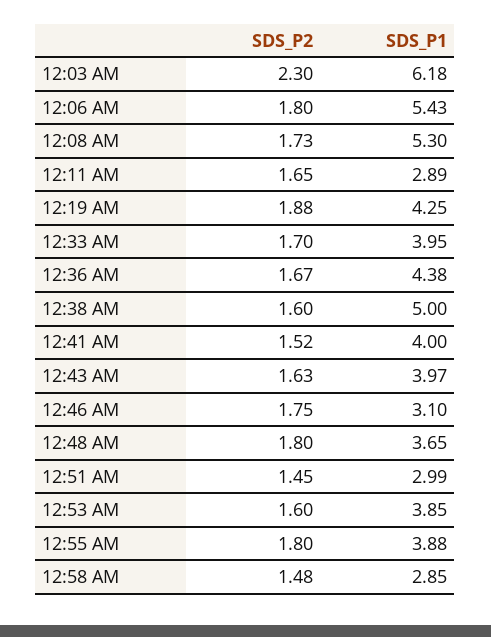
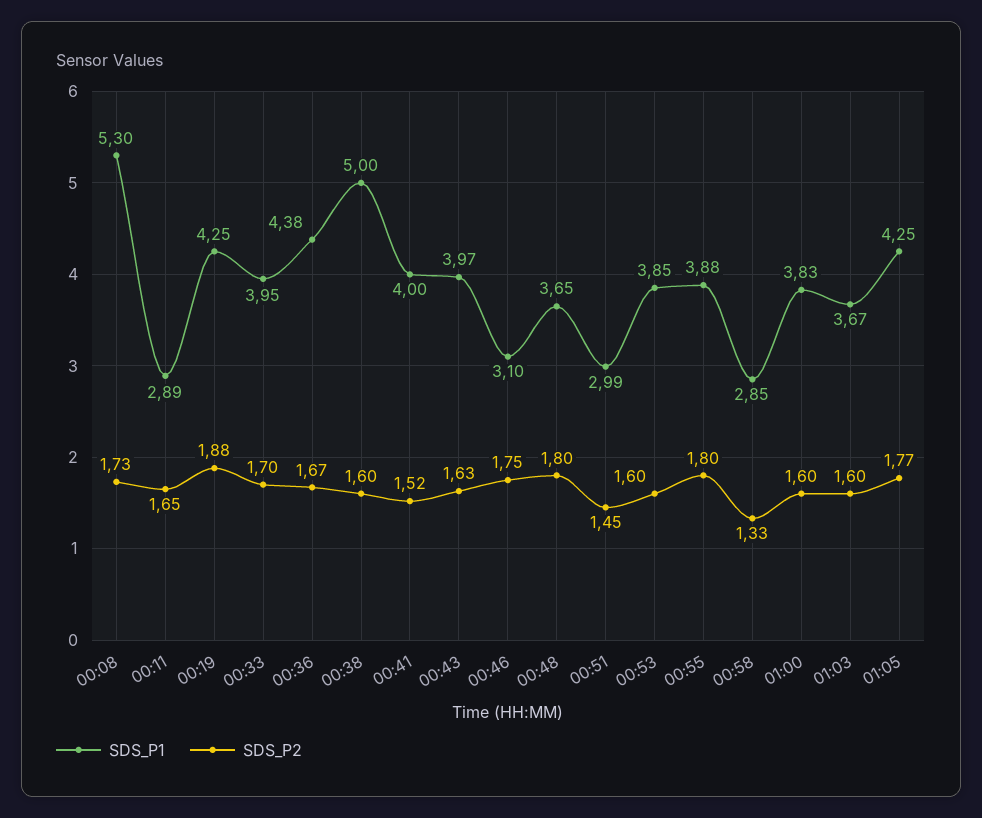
SDS_P2, 12:03 AM: 2.3 -> none
SDS_P1, 12:03 AM: 6.18 -> none
SDS_P2, 12:06 AM: 1.8 -> none
SDS_P1, 12:06 AM: 5.43 -> none
SDS_P2, 12:58 AM: 1.48 -> 1.33
SDS_P1, 01:00: none -> 3.83
SDS_P2, 01:00: none -> 1.6
SDS_P1, 01:03: none -> 3.67
SDS_P2, 01:03: none -> 1.6
SDS_P1, 01:05: none -> 4.25
SDS_P2, 01:05: none -> 1.77

